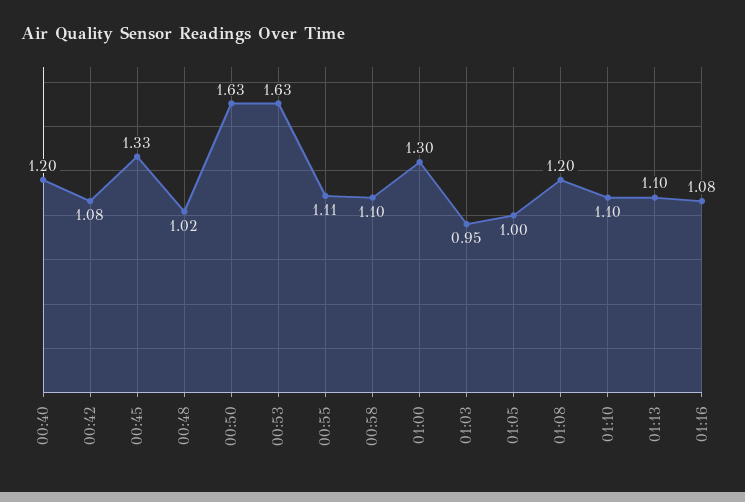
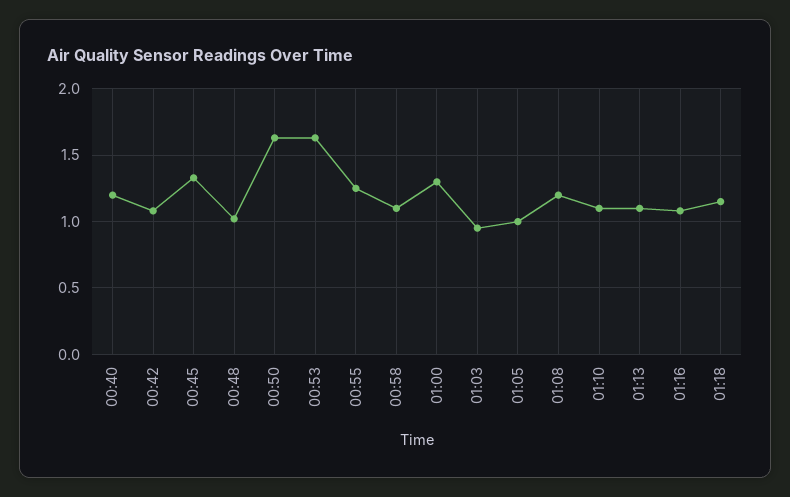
00:55: 1.11 -> 1.25
01:18: none -> 1.15

